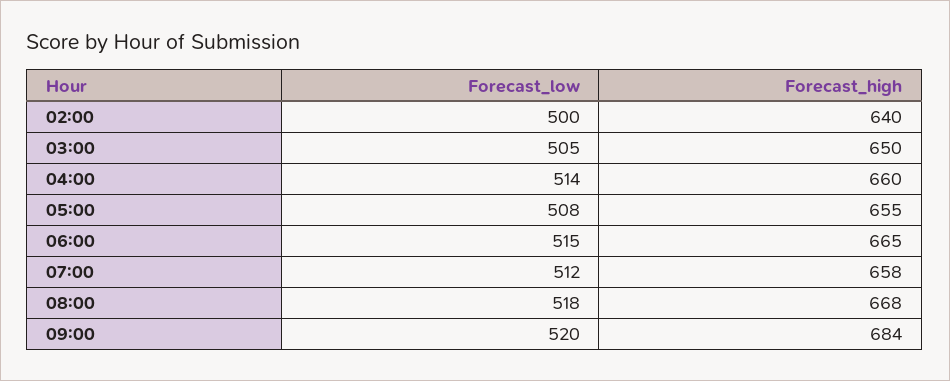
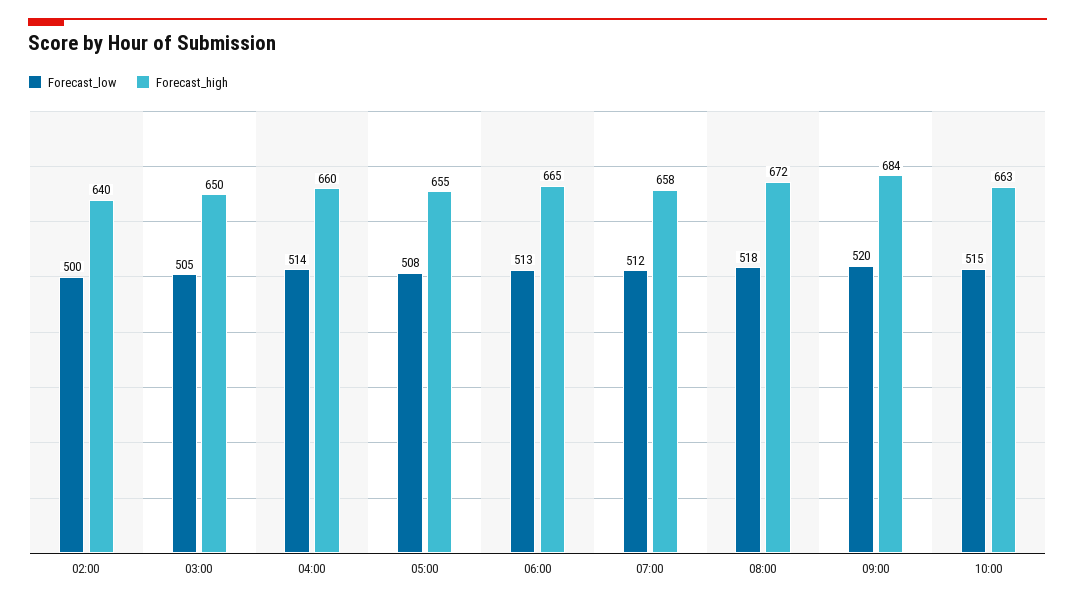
Forecast_low, 06:00: 515 -> 513
Forecast_high, 08:00: 668 -> 672
Forecast_low, 10:00: none -> 515
Forecast_high, 10:00: none -> 663

